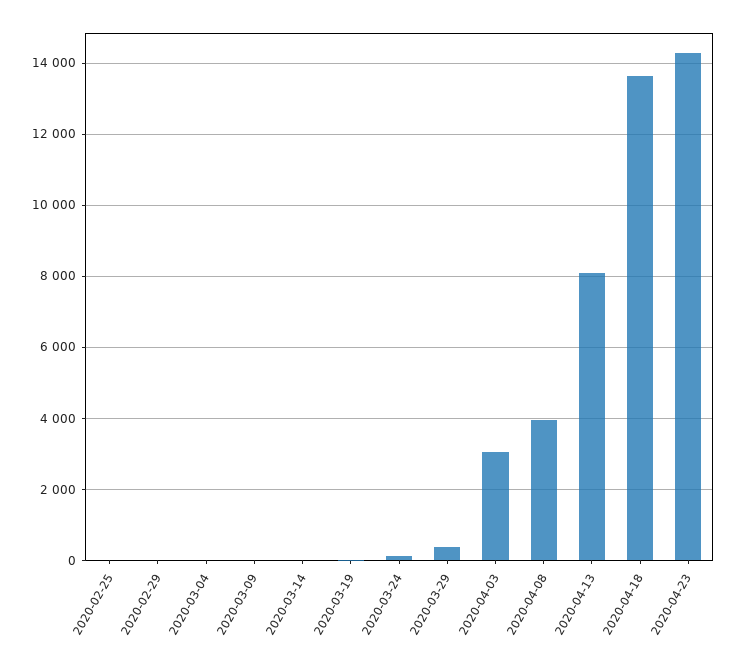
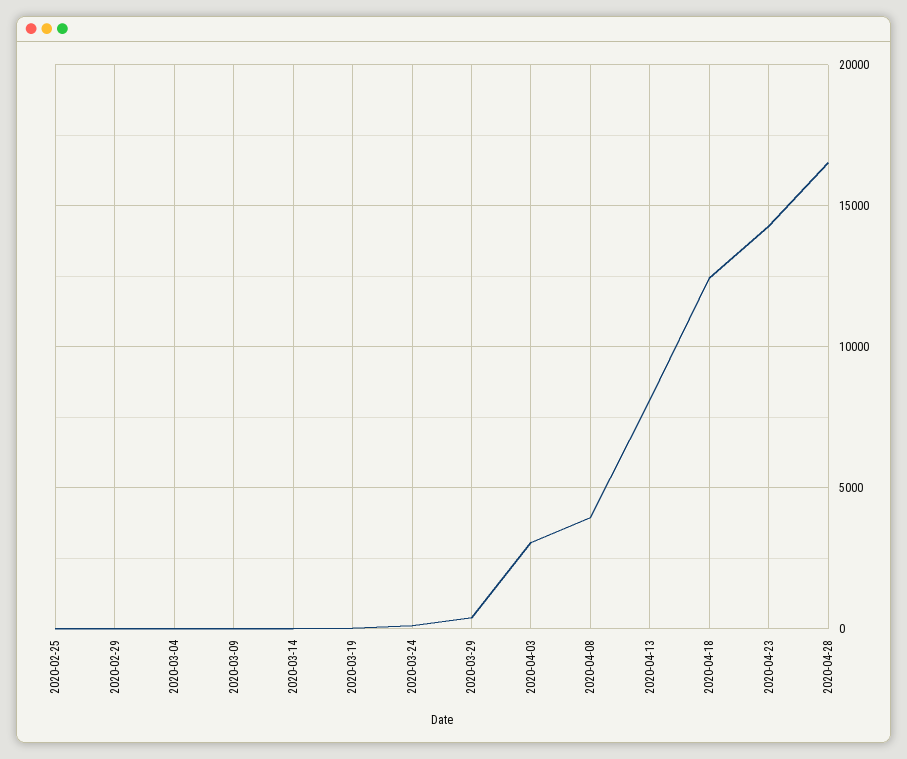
2020-04-18: 13600 -> 12500
2020-04-28: none -> 16500

